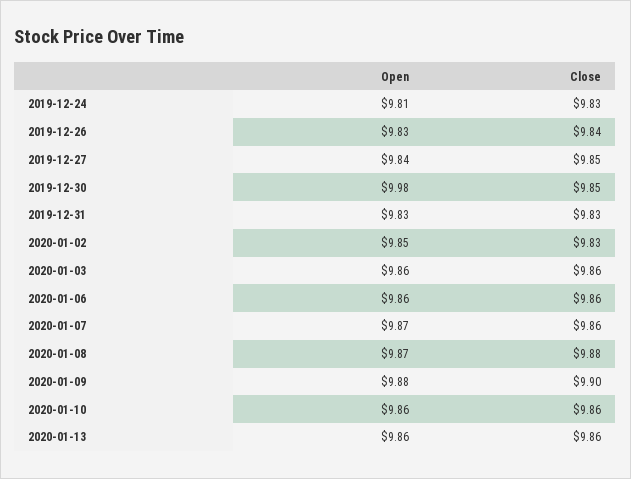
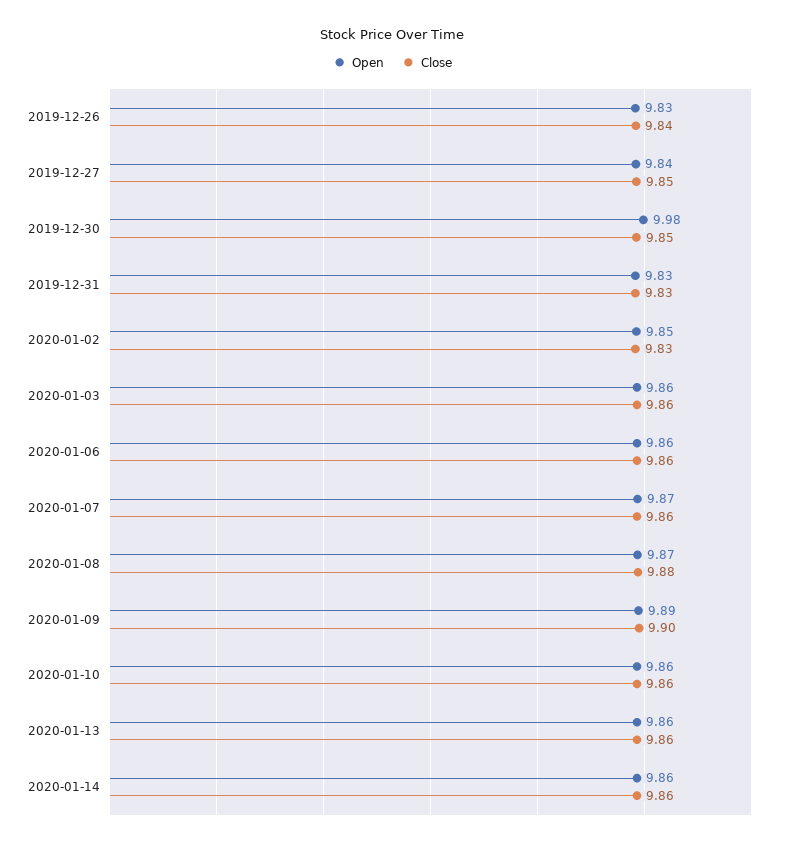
Open, 2019-12-24: 9.81 -> none
Close, 2019-12-24: 9.83 -> none
Open, 2020-01-09: 9.88 -> 9.89
Open, 2020-01-14: none -> 9.86
Close, 2020-01-14: none -> 9.86

